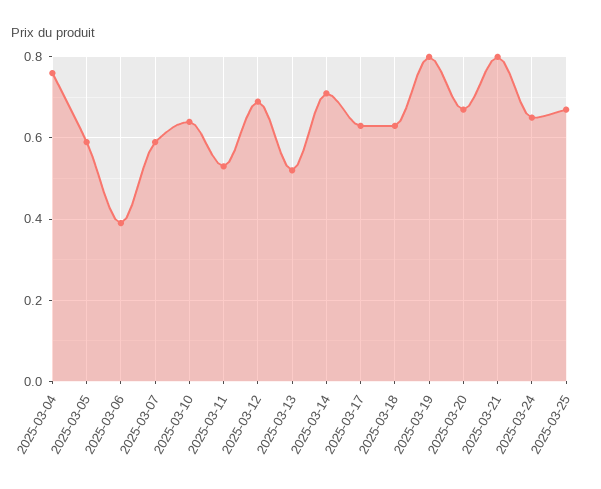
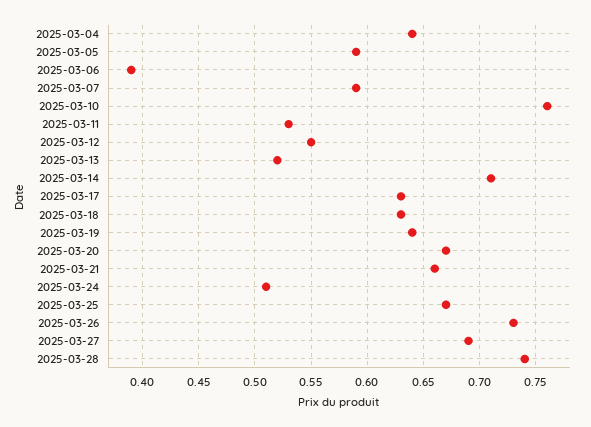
2025-03-04: 0.75 -> 0.64
2025-03-10: 0.65 -> 0.76
2025-03-12: 0.7 -> 0.55
2025-03-19: 0.8 -> 0.64
2025-03-21: 0.8 -> 0.66
2025-03-24: 0.65 -> 0.51
2025-03-26: none -> 0.73
2025-03-27: none -> 0.69
2025-03-28: none -> 0.74

